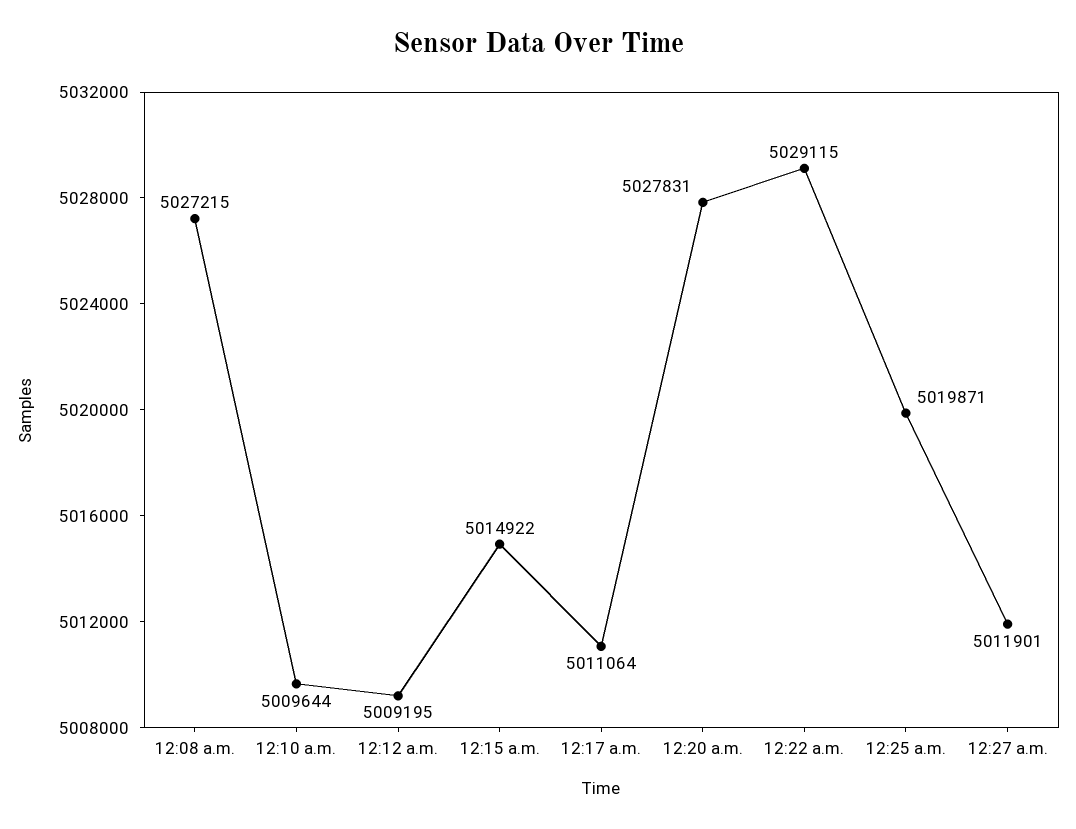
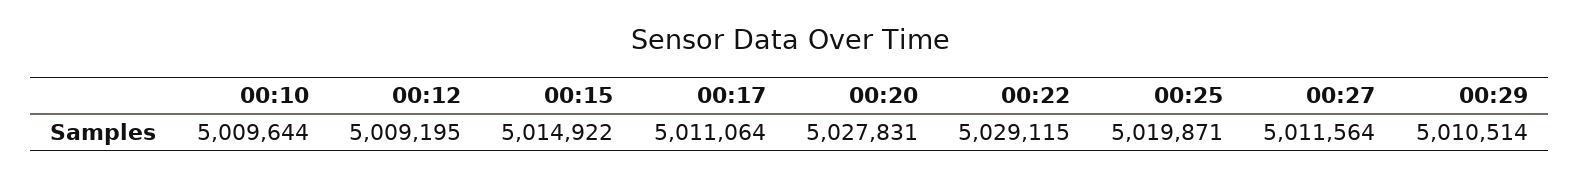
12:08 a.m.: 5027215 -> none
12:27 a.m.: 5011901 -> 5011564
00:29: none -> 5010514

